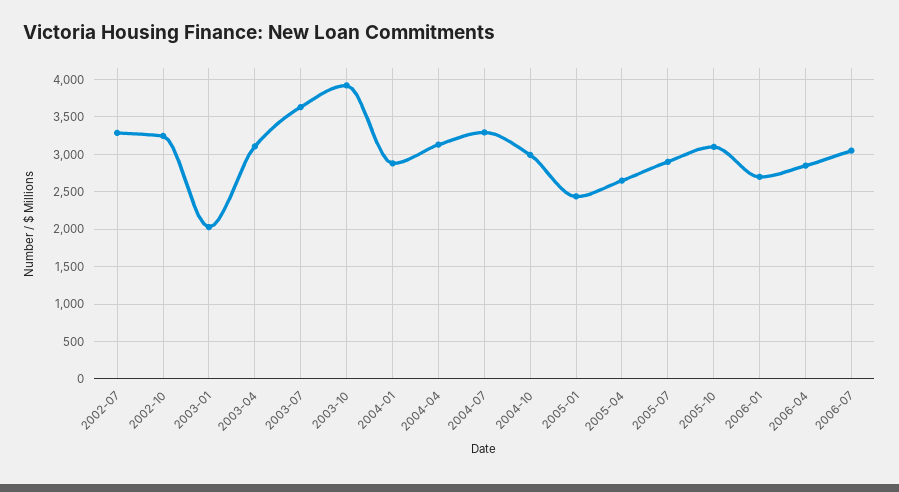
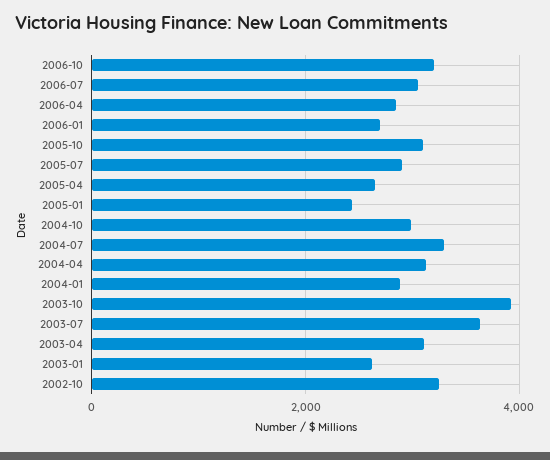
2002-07: 3300 -> none
2003-01: 2000 -> 2600
2006-10: none -> 3200

